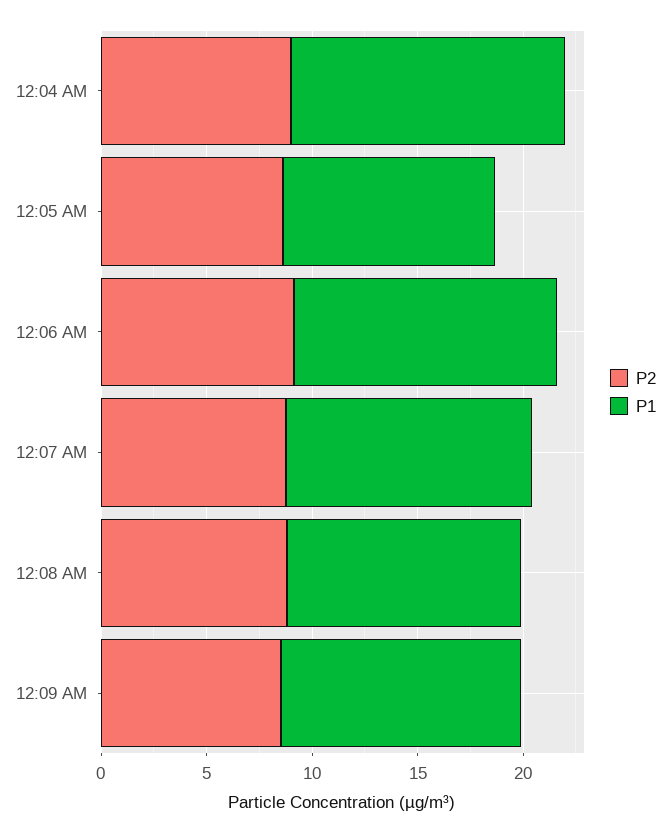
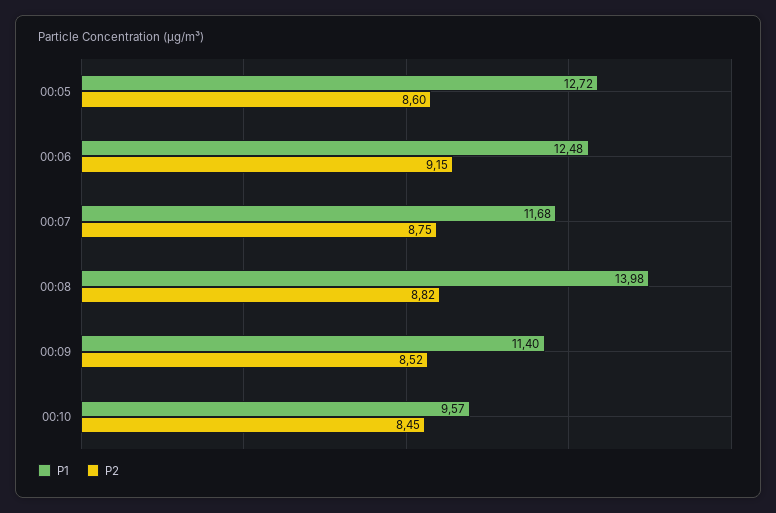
P2, 12:04 AM: 9 -> none
P1, 12:04 AM: 13 -> none
P1, 12:05 AM: 10 -> 12.72
P1, 12:08 AM: 11 -> 13.98
P1, 00:10: none -> 9.57
P2, 00:10: none -> 8.45

